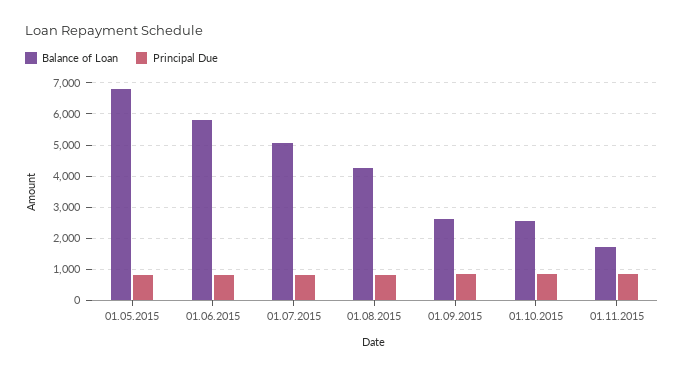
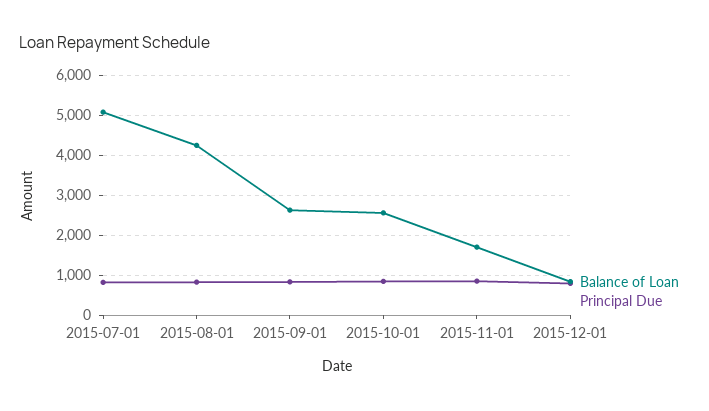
Balance of Loan, 01.05.2015: 6800 -> none
Principal Due, 01.05.2015: 800 -> none
Balance of Loan, 01.06.2015: 5800 -> none
Principal Due, 01.06.2015: 800 -> none
Balance of Loan, 2015-12-01: none -> 800
Principal Due, 2015-12-01: none -> 800

